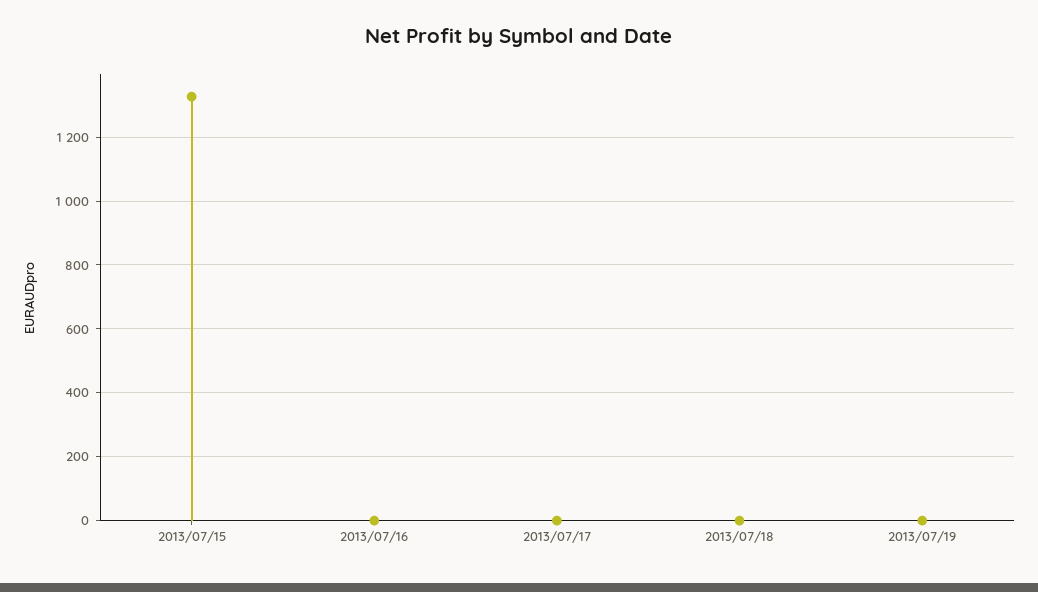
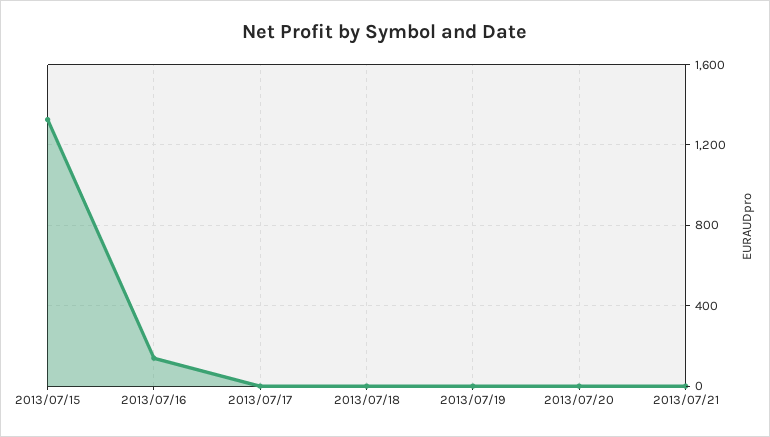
2013/07/16: 0 -> 150
2013/07/20: none -> 0
2013/07/21: none -> 0

